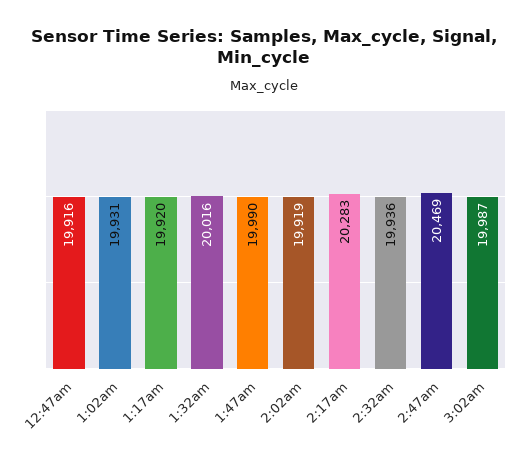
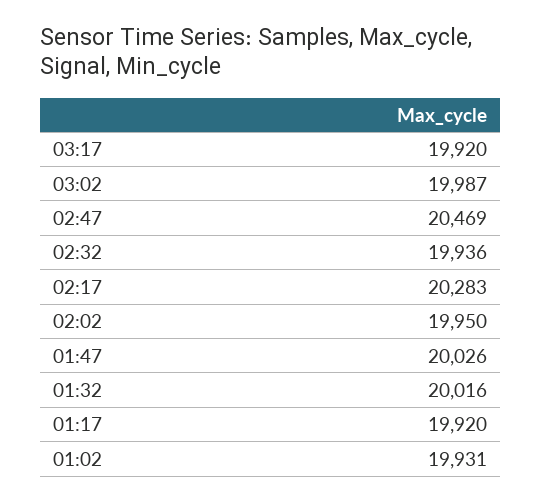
12:47am: 19916 -> none
1:47am: 19990 -> 20026
2:02am: 19919 -> 19950
03:17: none -> 19920

